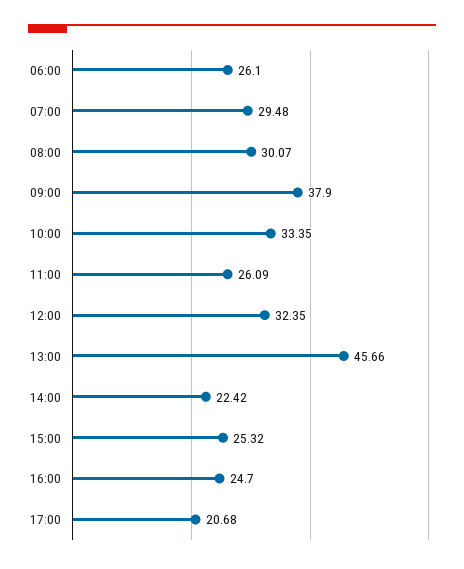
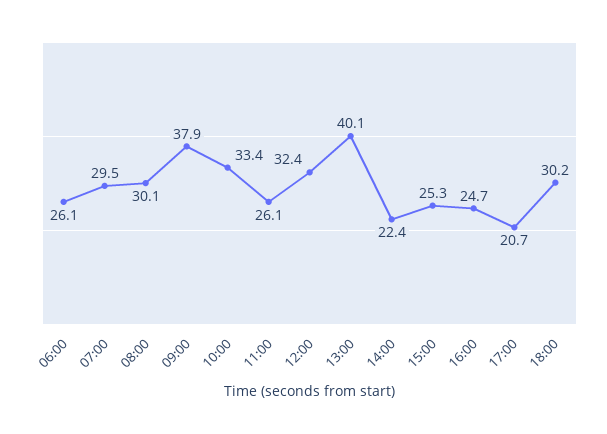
13:00: 45.66 -> 40.1
18:00: none -> 30.2

